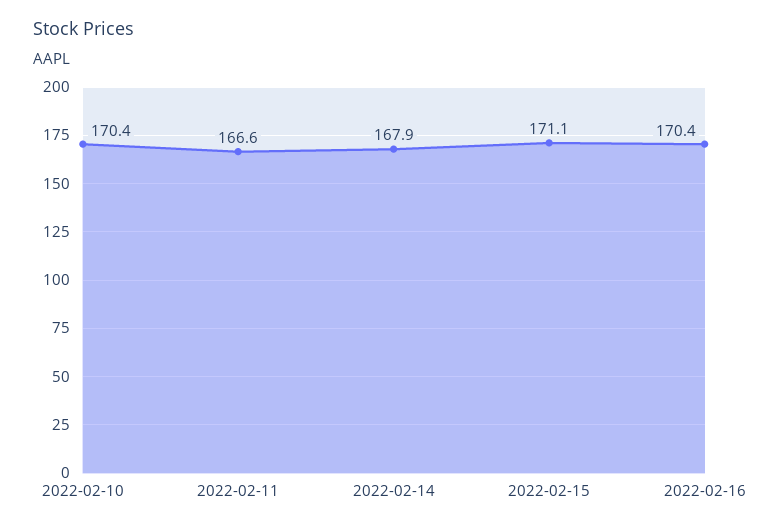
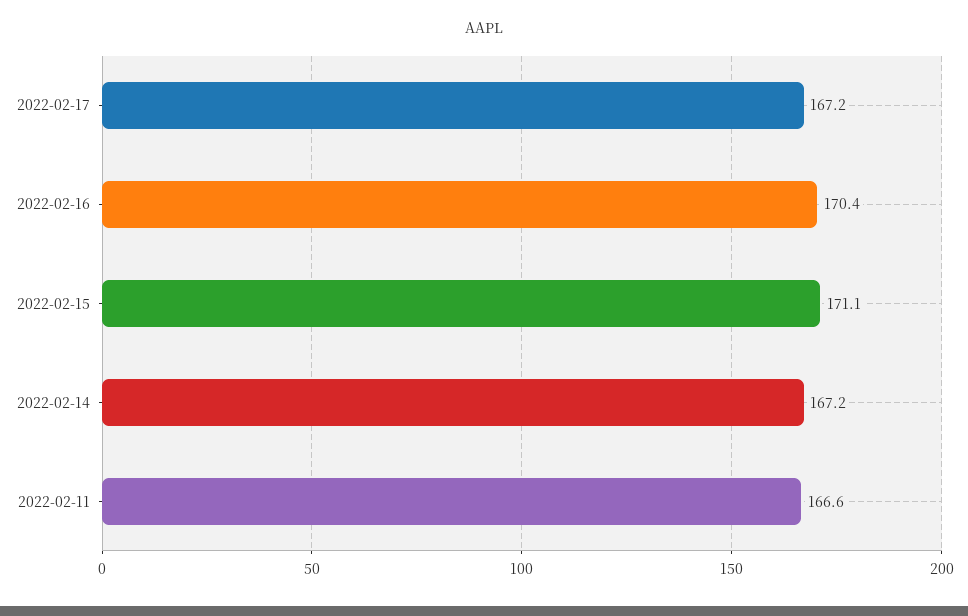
2022-02-10: 170.4 -> none
2022-02-14: 167.9 -> 167.2
2022-02-17: none -> 167.2

